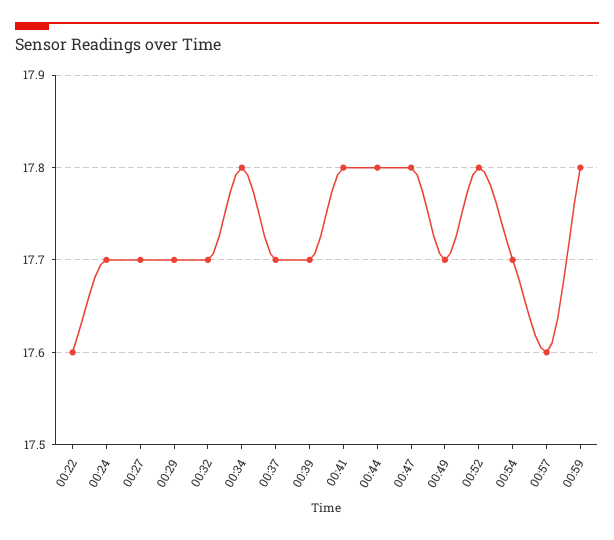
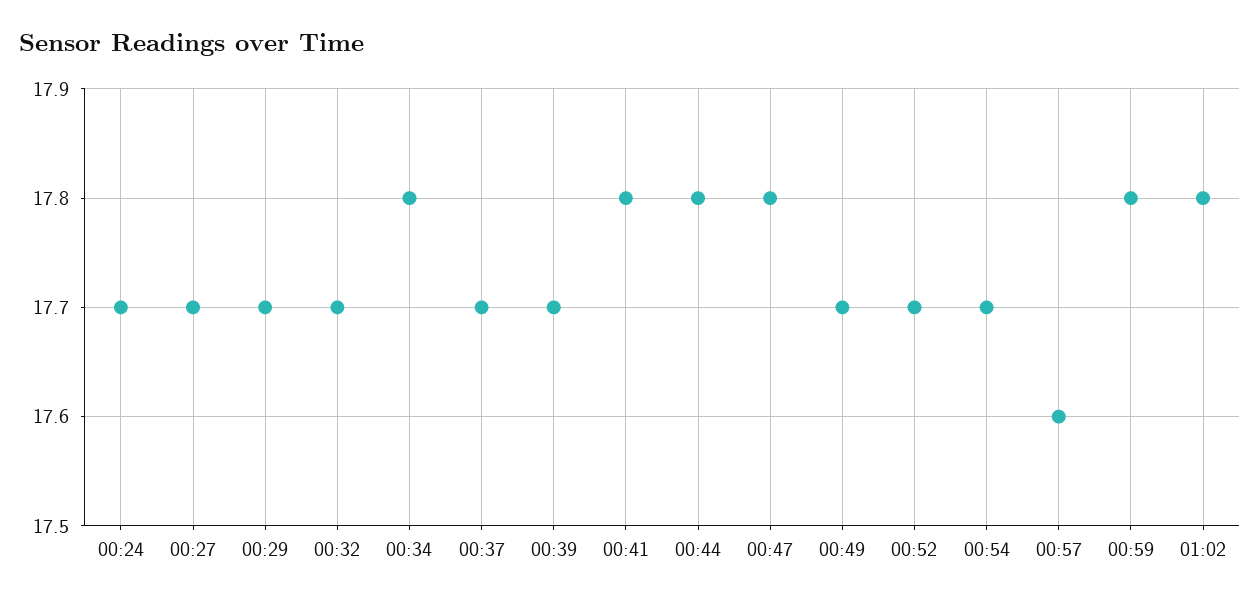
00:22: 17.6 -> none
00:52: 17.8 -> 17.7
01:02: none -> 17.8

